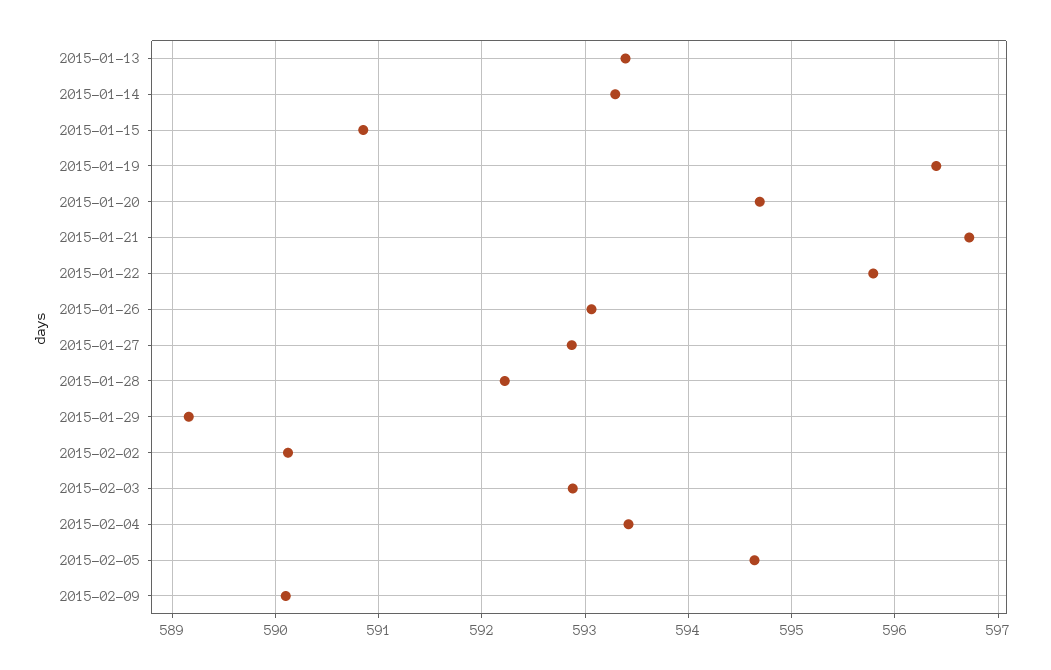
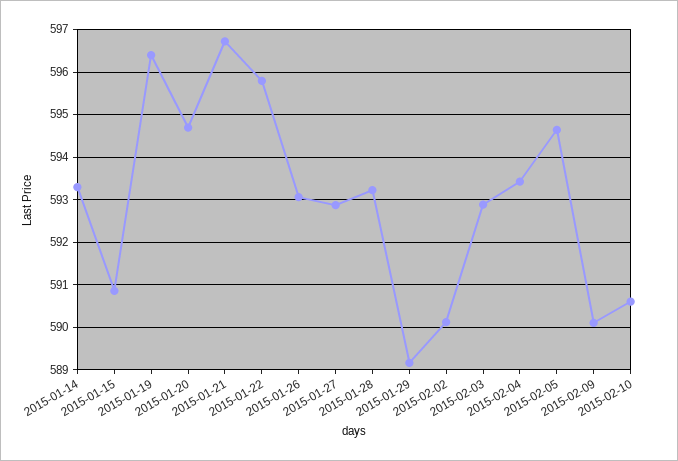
2015-01-13: 593.4 -> none
2015-01-28: 592.2 -> 593.2
2015-02-10: none -> 590.6

